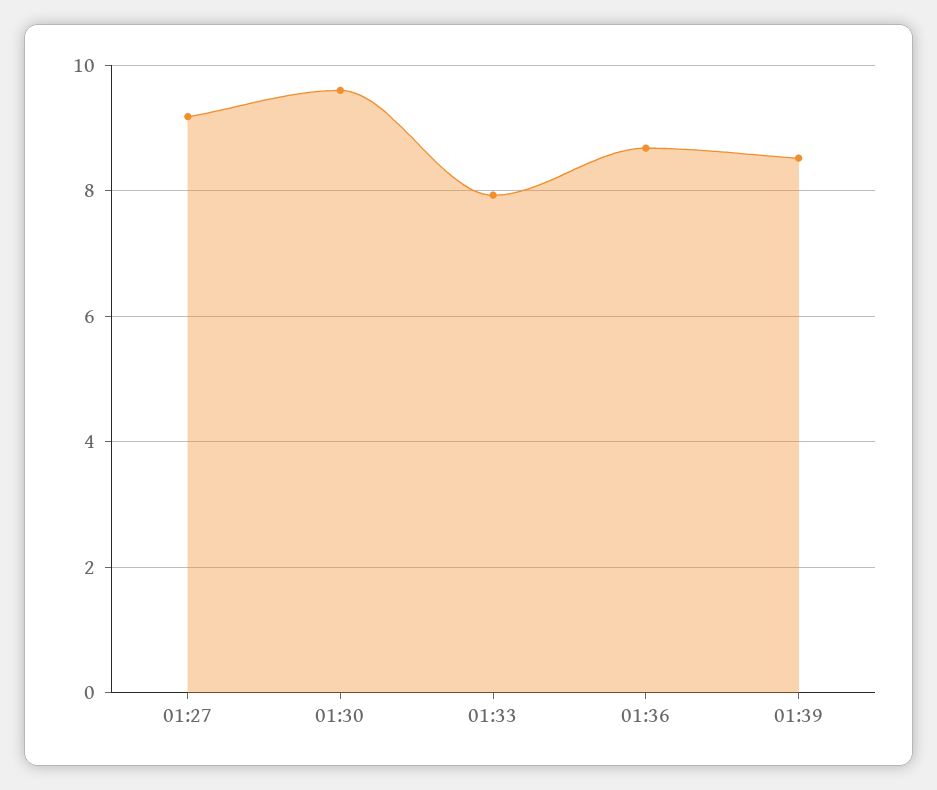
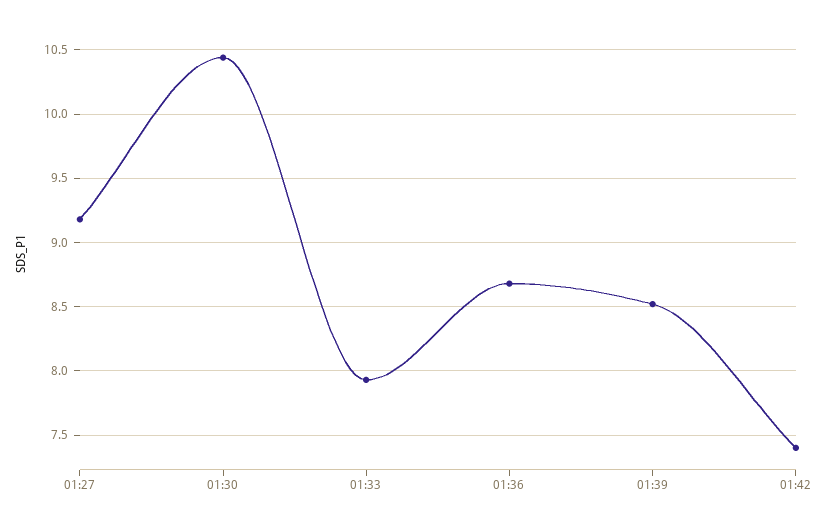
01:30: 9.6 -> 10.45
01:42: none -> 7.4

